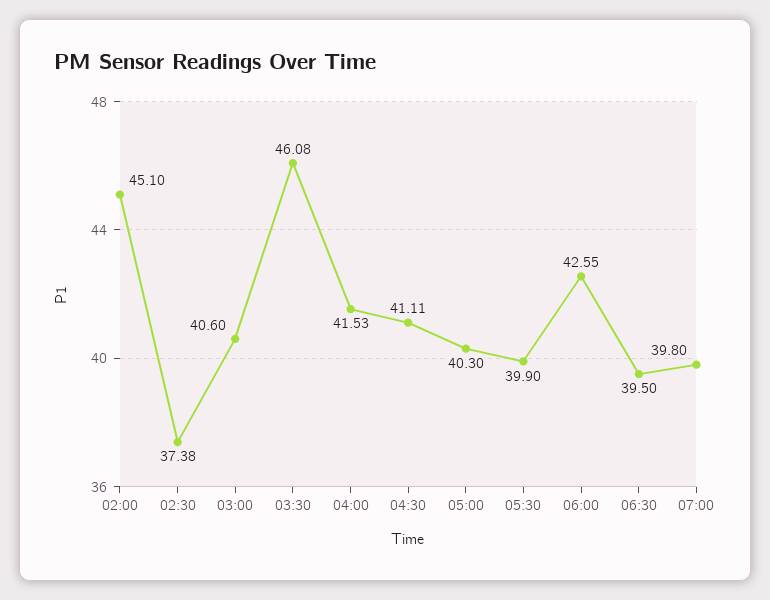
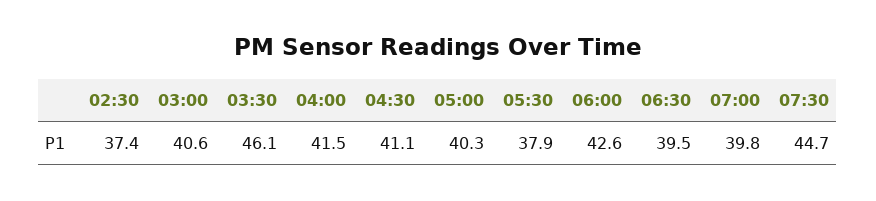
02:00: 45.1 -> none
05:30: 39.9 -> 37.9
07:30: none -> 44.7

